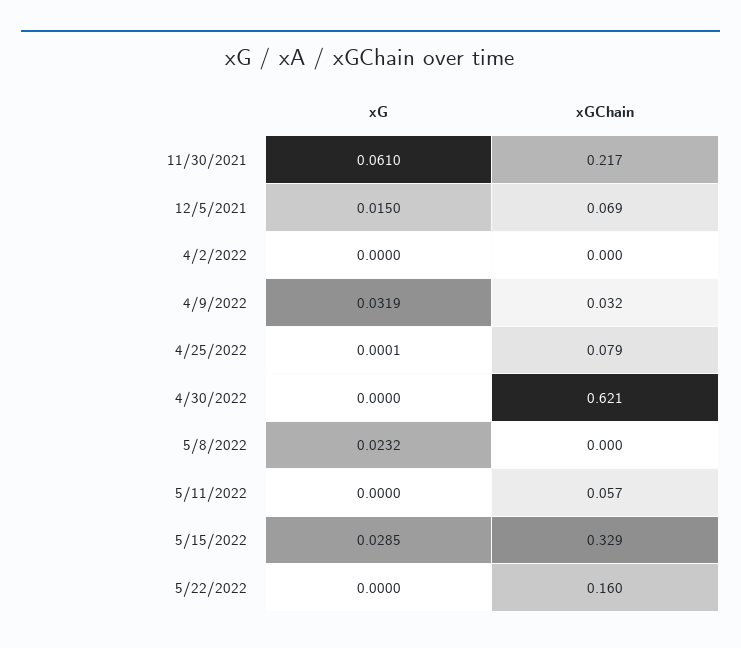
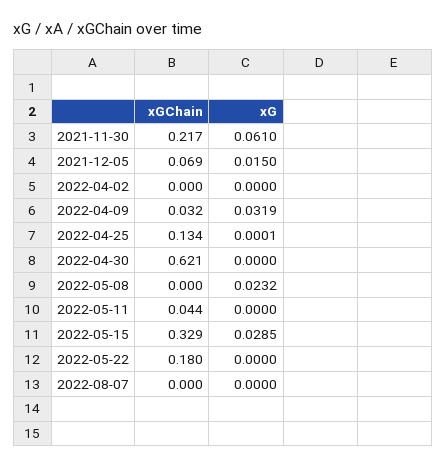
xGChain, 4/25/2022: 0.079 -> 0.134
xGChain, 5/11/2022: 0.057 -> 0.044
xGChain, 5/22/2022: 0.16 -> 0.18
xGChain, 2022-08-07: none -> 0
xG, 2022-08-07: none -> 0

